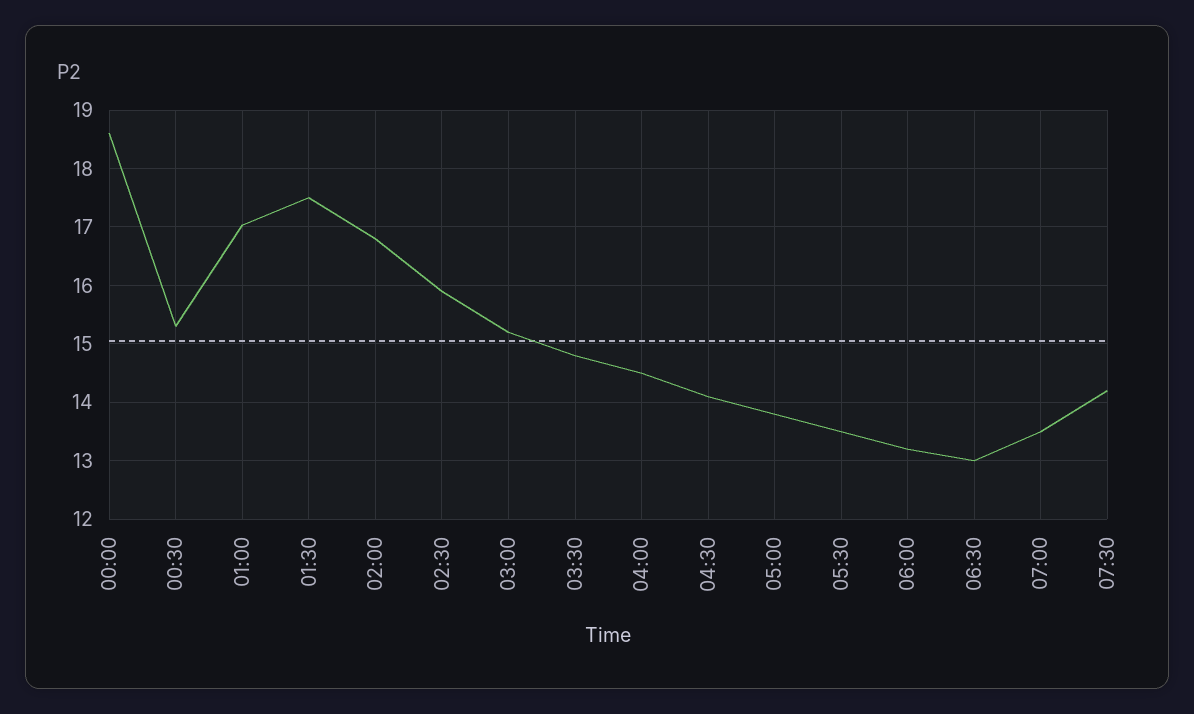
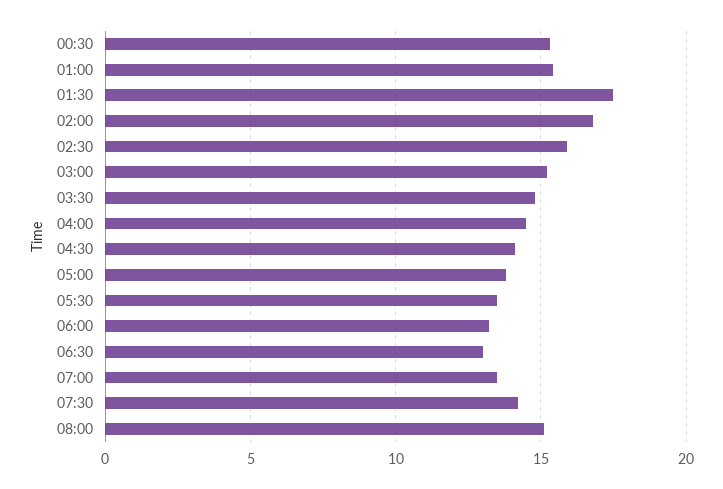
00:00: 18.6 -> none
01:00: 17 -> 15.5
08:00: none -> 15

